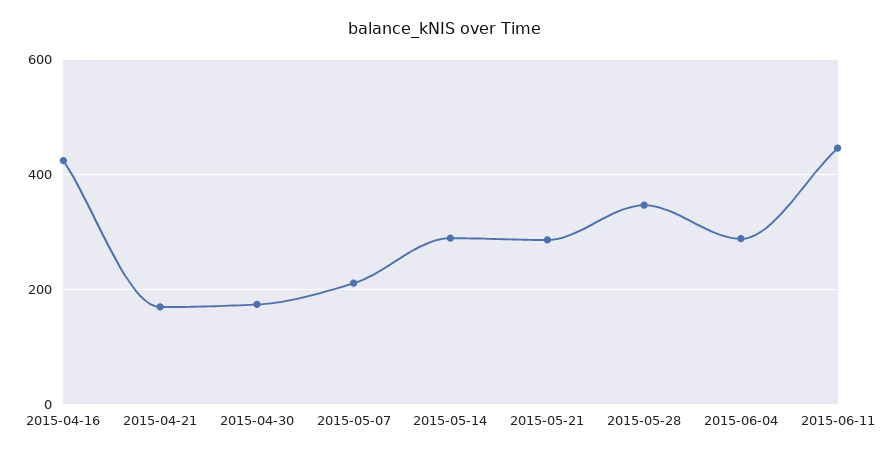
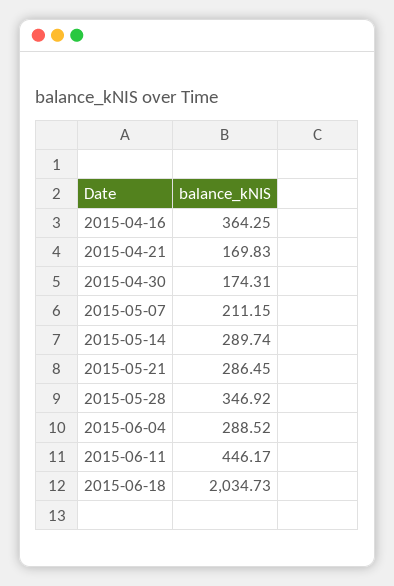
2015-04-16: 420 -> 364.25
2015-06-18: none -> 2034.73

